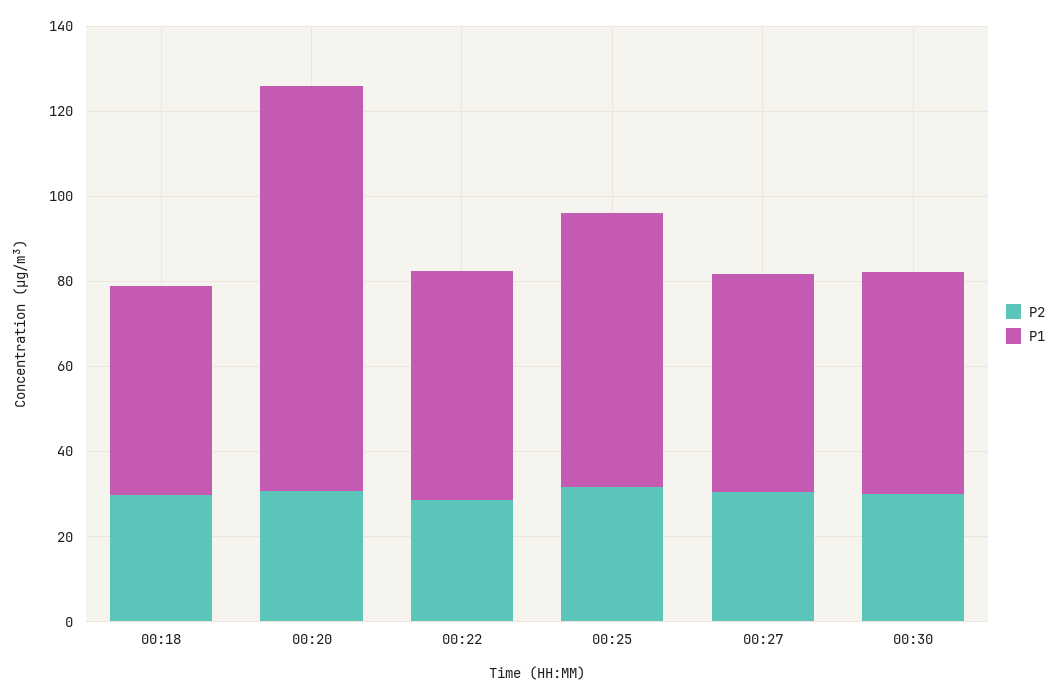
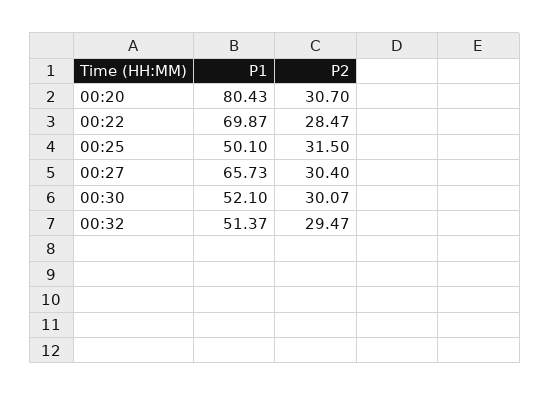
P2, 00:18: 30 -> none
P1, 00:18: 50 -> none
P1, 00:20: 95 -> 80.43
P1, 00:22: 55 -> 69.87
P1, 00:25: 65 -> 50.1
P1, 00:27: 50 -> 65.73
P1, 00:32: none -> 51.37
P2, 00:32: none -> 29.47

